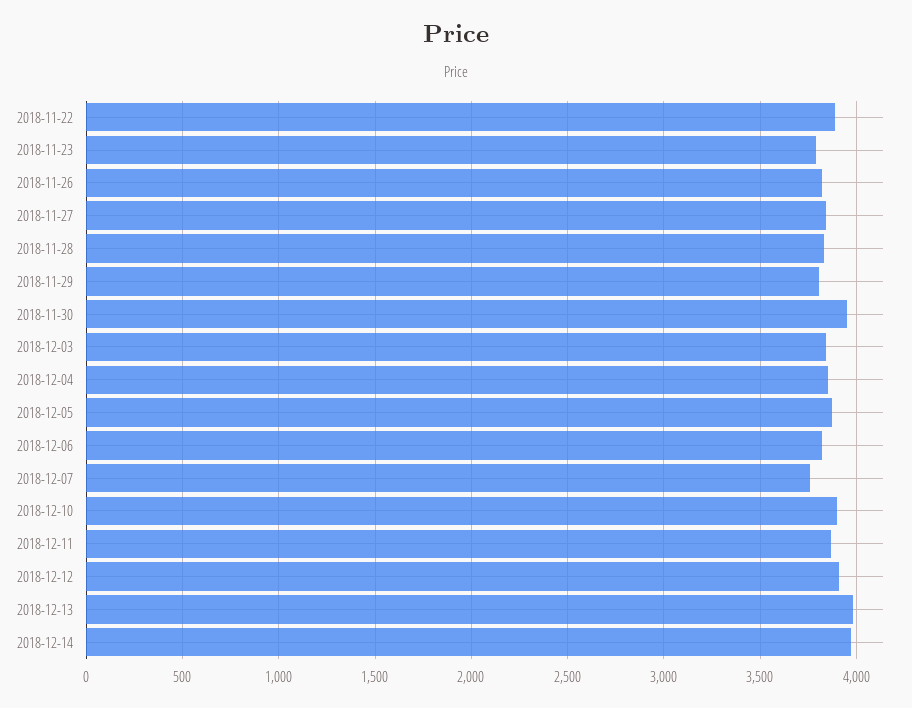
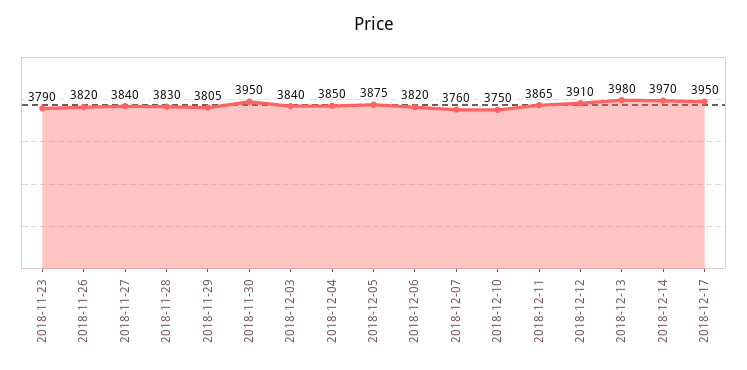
2018-11-22: 3900 -> none
2018-12-10: 3900 -> 3750
2018-12-17: none -> 3950

